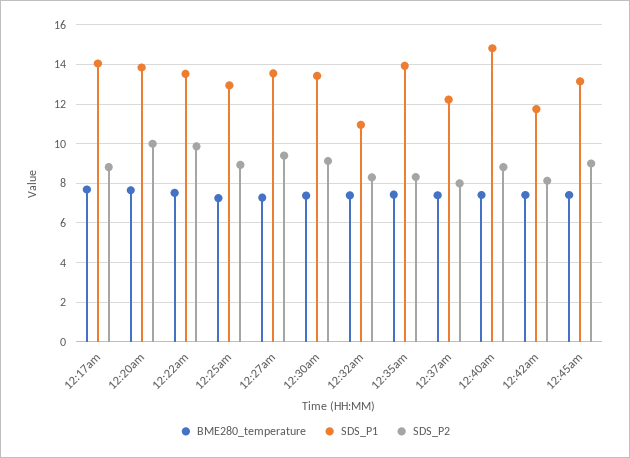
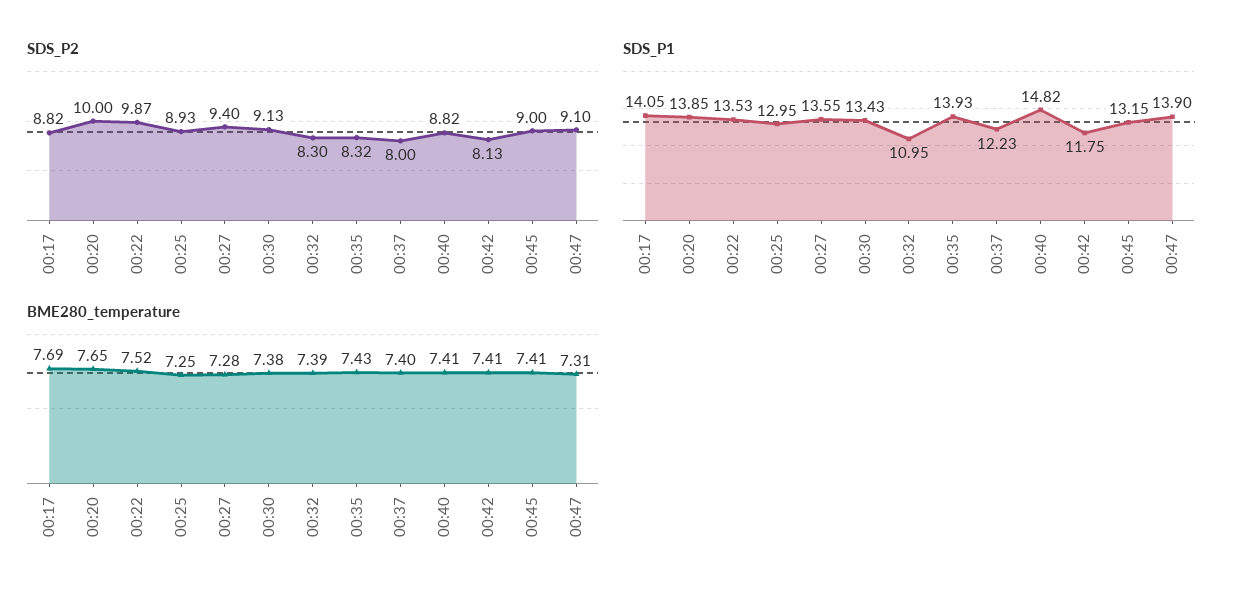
SDS_P2, 00:47: none -> 9.1
SDS_P1, 00:47: none -> 13.9
BME280_temperature, 00:47: none -> 7.31

